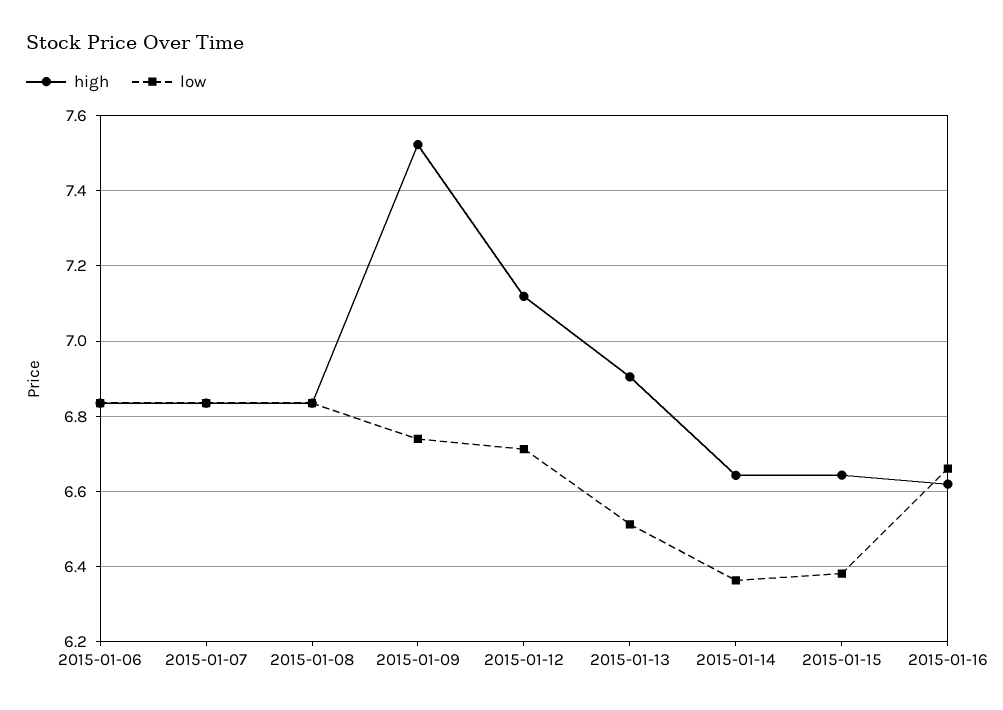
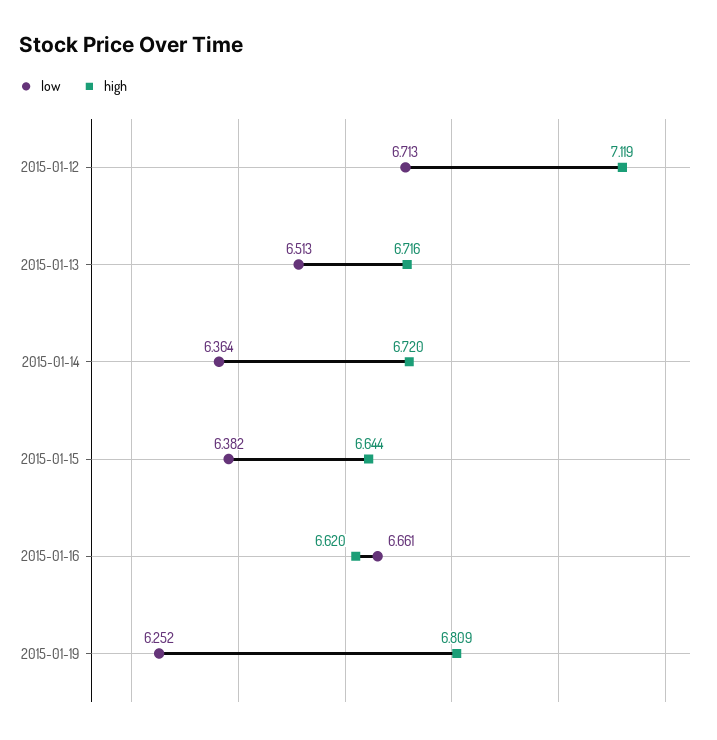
high, 2015-01-06: 6.84 -> none
low, 2015-01-06: 6.84 -> none
high, 2015-01-07: 6.84 -> none
low, 2015-01-07: 6.84 -> none
high, 2015-01-08: 6.84 -> none
low, 2015-01-08: 6.84 -> none
high, 2015-01-09: 7.52 -> none
low, 2015-01-09: 6.74 -> none
high, 2015-01-13: 6.9 -> 6.716
high, 2015-01-14: 6.64 -> 6.72
low, 2015-01-19: none -> 6.252
high, 2015-01-19: none -> 6.809

